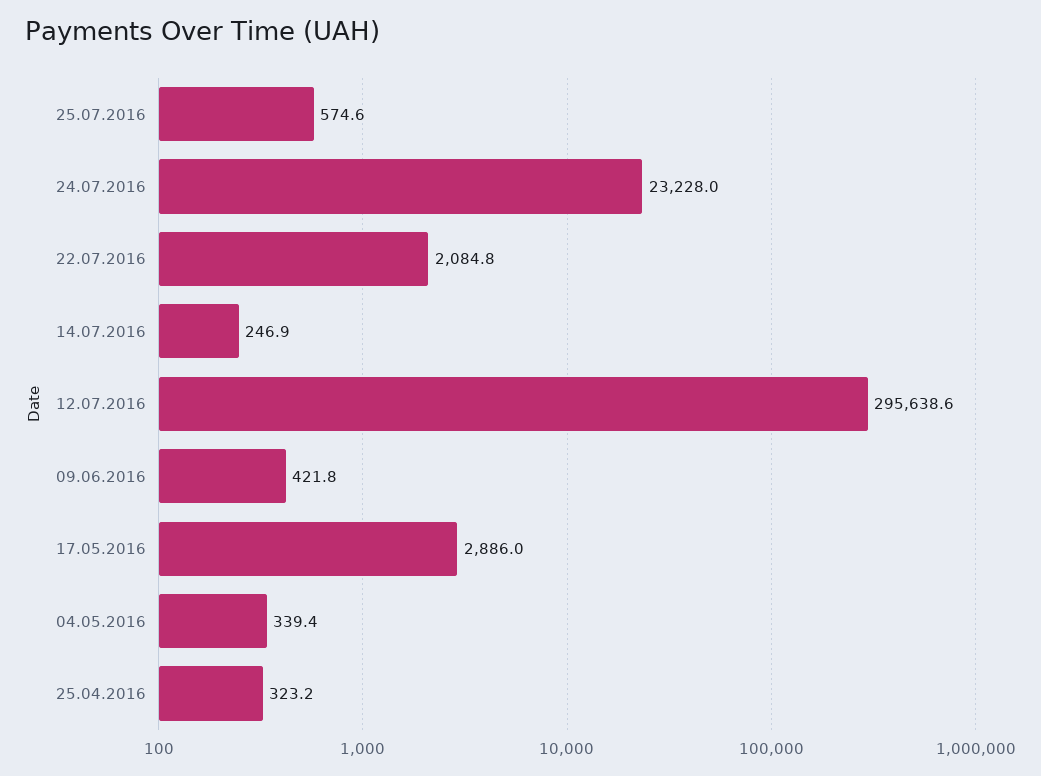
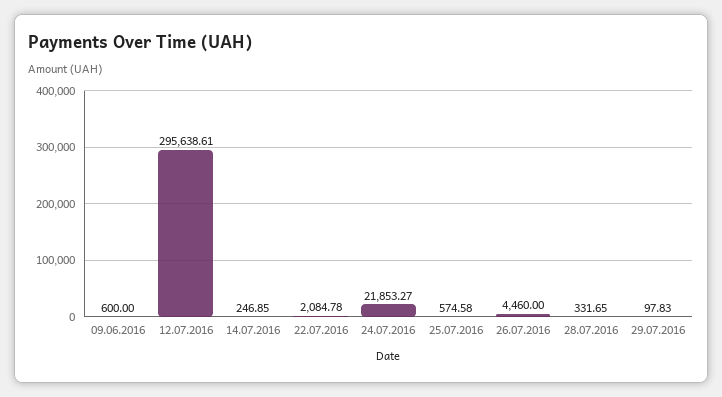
24.07.2016: 23228 -> 21853.27
09.06.2016: 421.8 -> 600
17.05.2016: 2886 -> none
04.05.2016: 339.4 -> none
25.04.2016: 323.2 -> none
26.07.2016: none -> 4460
28.07.2016: none -> 331.65
29.07.2016: none -> 97.83

